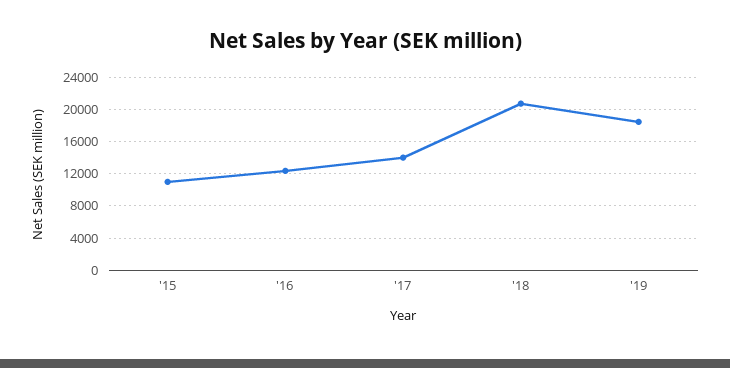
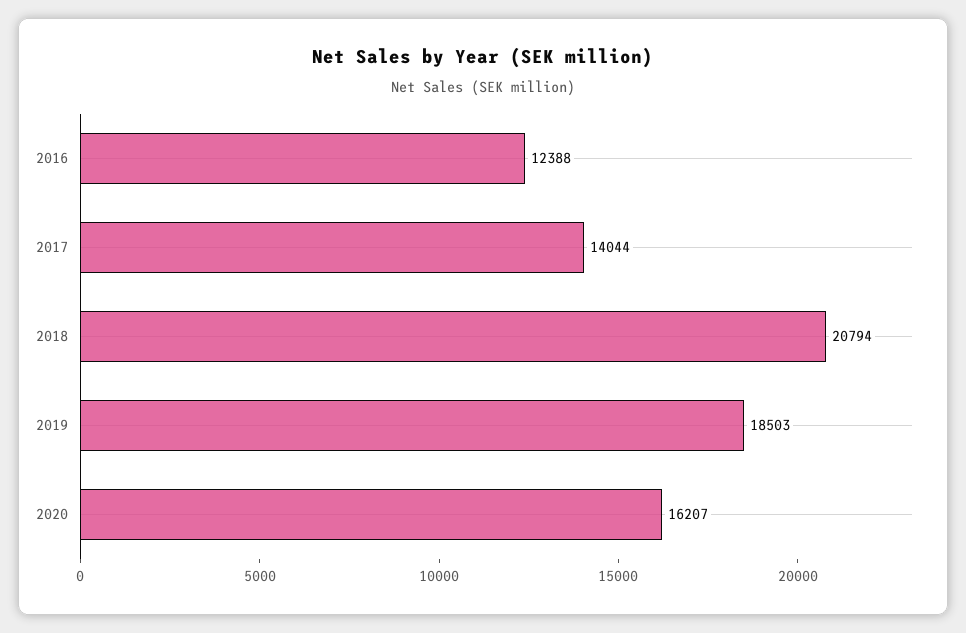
'15: 11000 -> none
2020: none -> 16207

